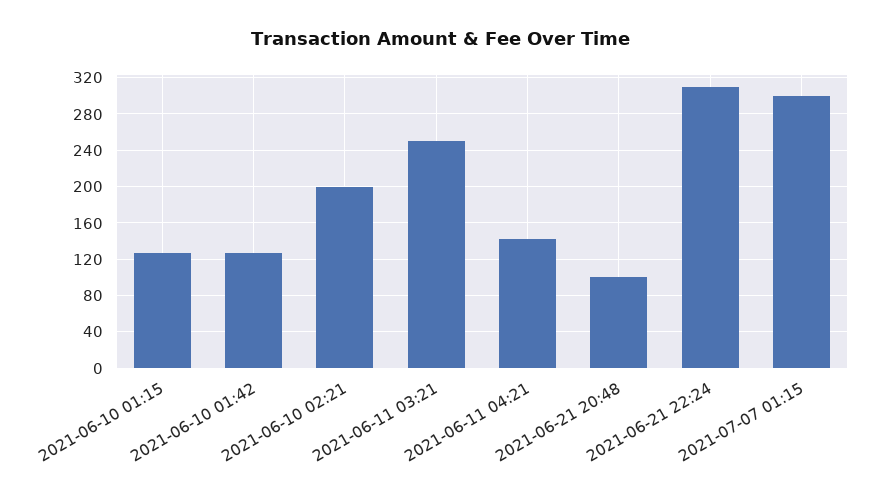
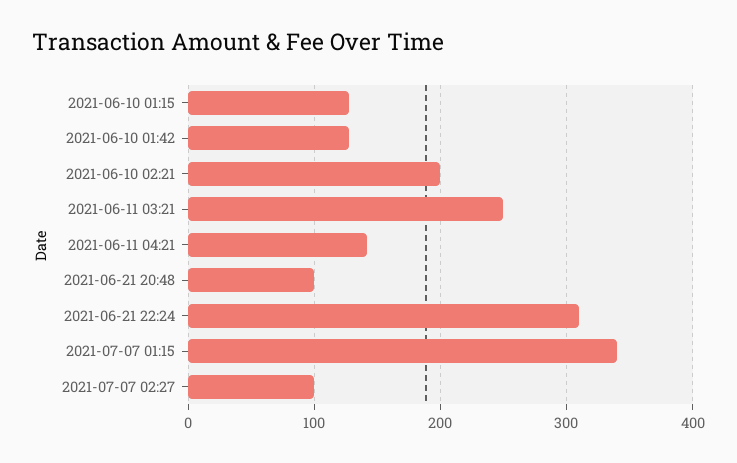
2021-07-07 01:15: 300 -> 340
2021-07-07 02:27: none -> 100

